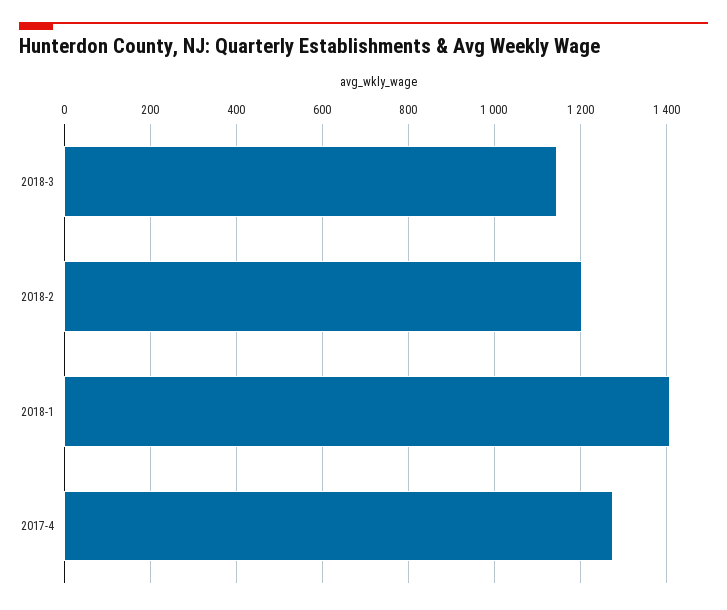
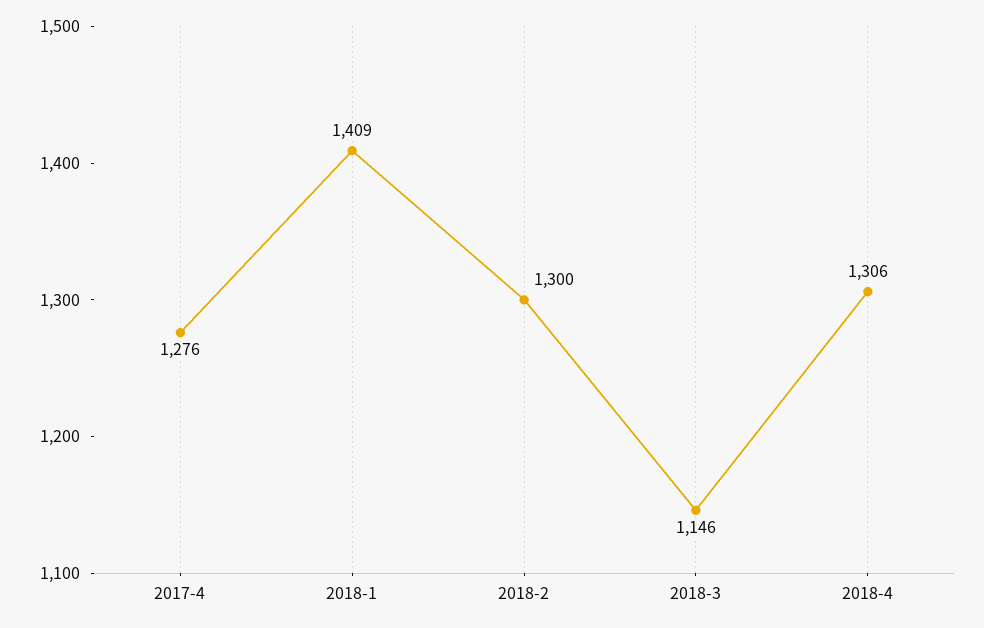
2018-2: 1200 -> 1300
2018-4: none -> 1306

